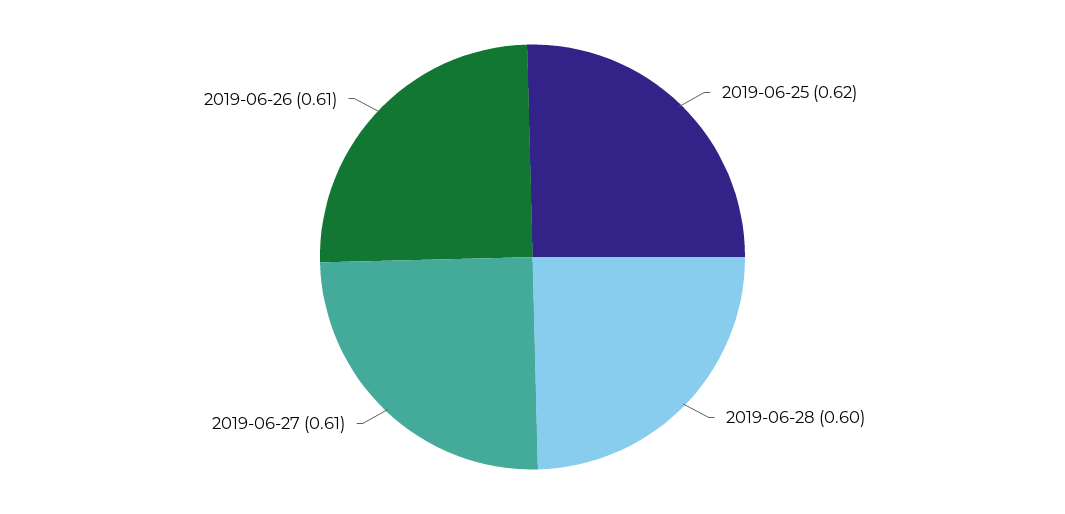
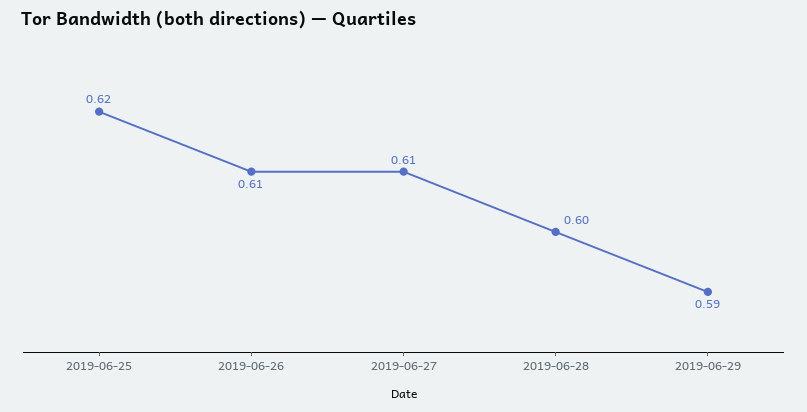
2019-06-29: none -> 0.59

